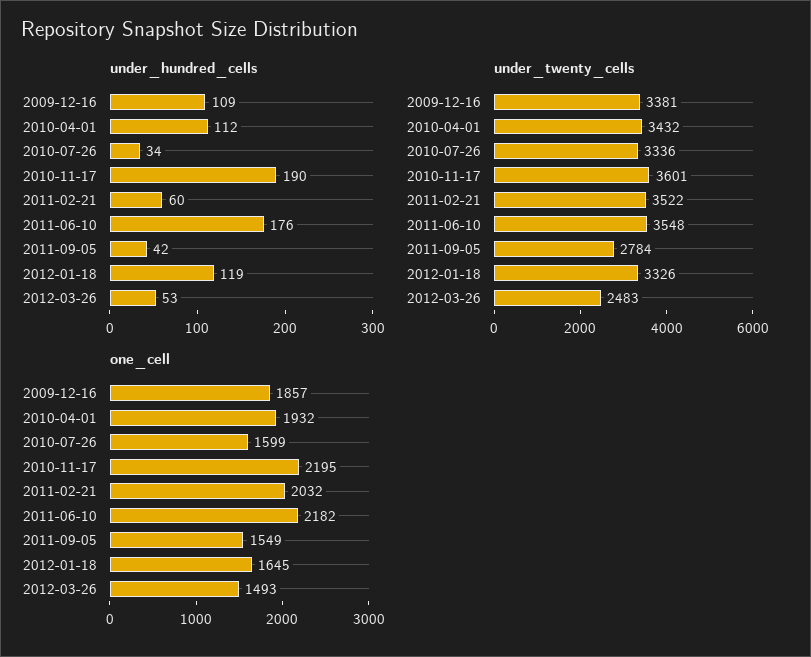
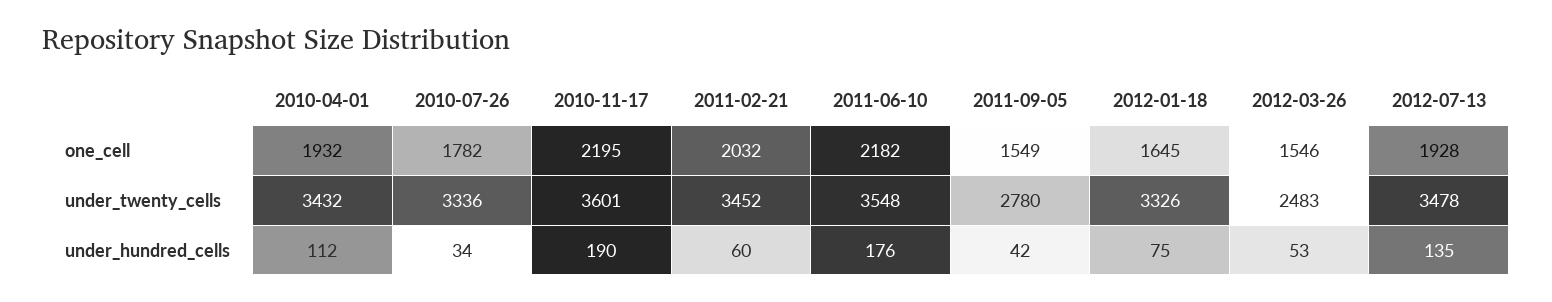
under_hundred_cells, 2009-12-16: 109 -> none
under_hundred_cells, 2012-01-18: 119 -> 75
under_twenty_cells, 2009-12-16: 3381 -> none
under_twenty_cells, 2011-02-21: 3522 -> 3452
under_twenty_cells, 2011-09-05: 2784 -> 2780
one_cell, 2009-12-16: 1857 -> none
one_cell, 2010-07-26: 1599 -> 1782
one_cell, 2012-03-26: 1493 -> 1546
one_cell, 2012-07-13: none -> 1928
under_twenty_cells, 2012-07-13: none -> 3478
under_hundred_cells, 2012-07-13: none -> 135

